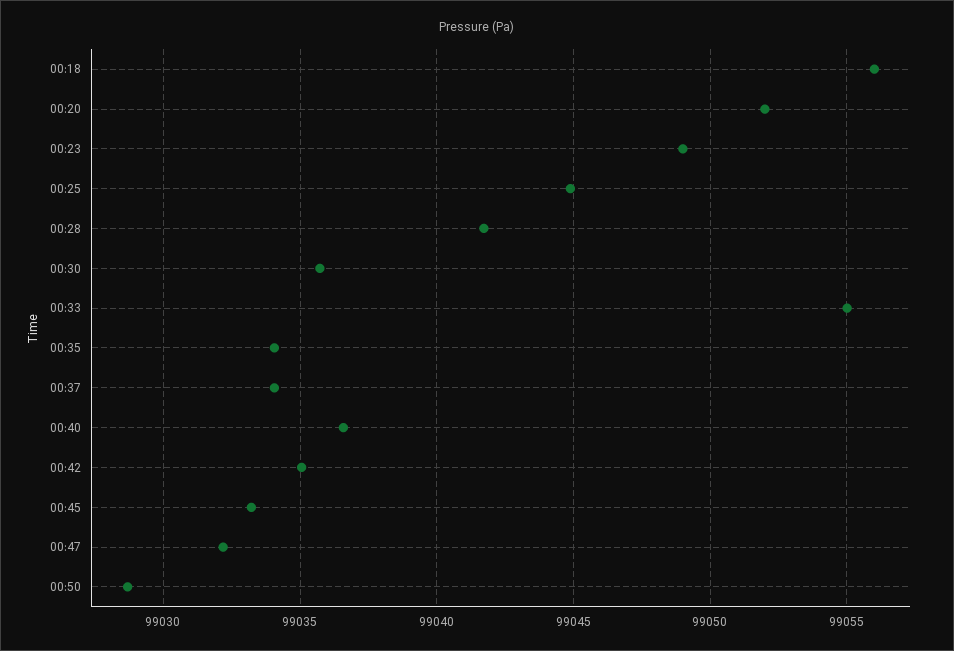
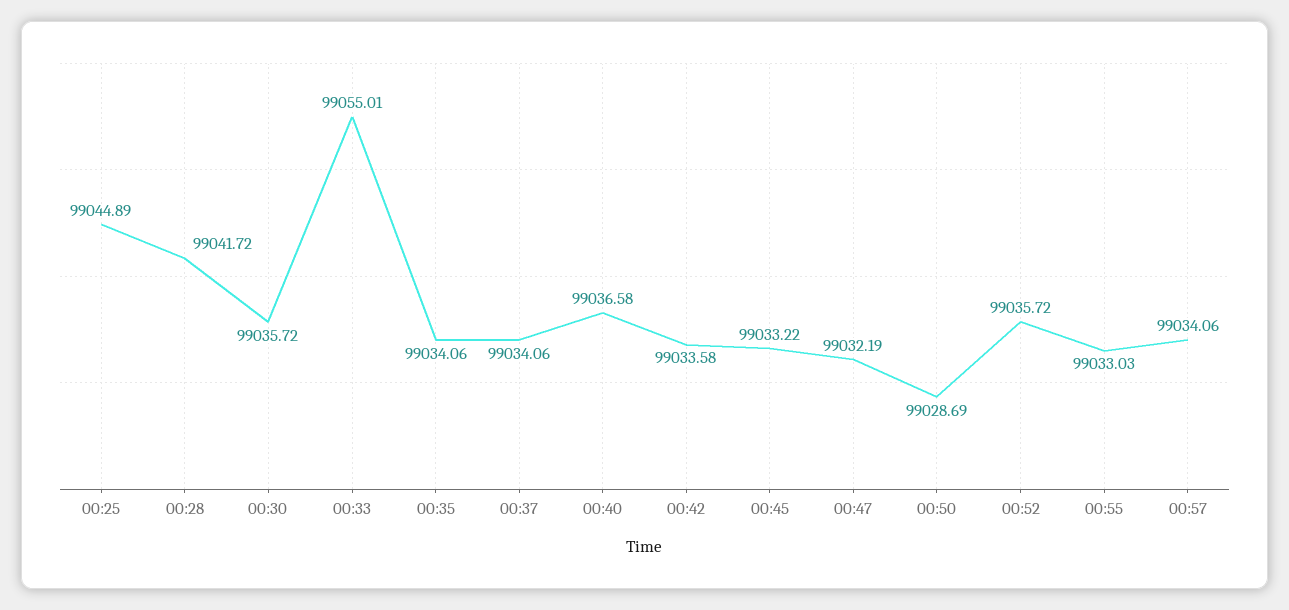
00:18: 99056 -> none
00:20: 99052 -> none
00:23: 99049 -> none
00:42: 99035 -> 99033.58
00:52: none -> 99035.72
00:55: none -> 99033.03
00:57: none -> 99034.06

